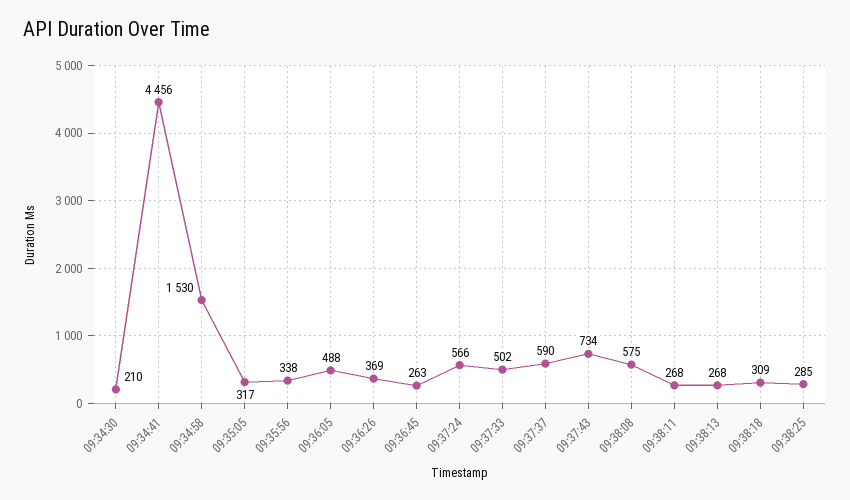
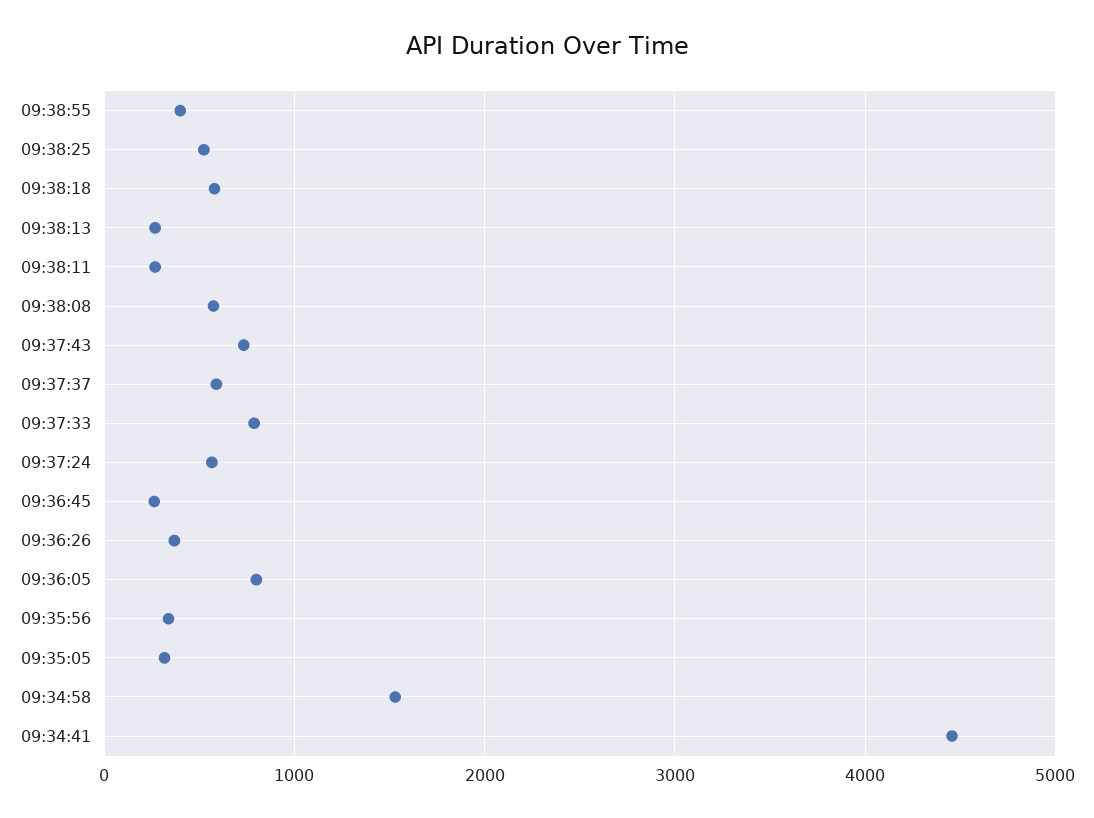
09:34:30: 210 -> none
09:36:05: 488 -> 800
09:37:33: 502 -> 800
09:38:18: 309 -> 600
09:38:25: 285 -> 500
09:38:55: none -> 400

